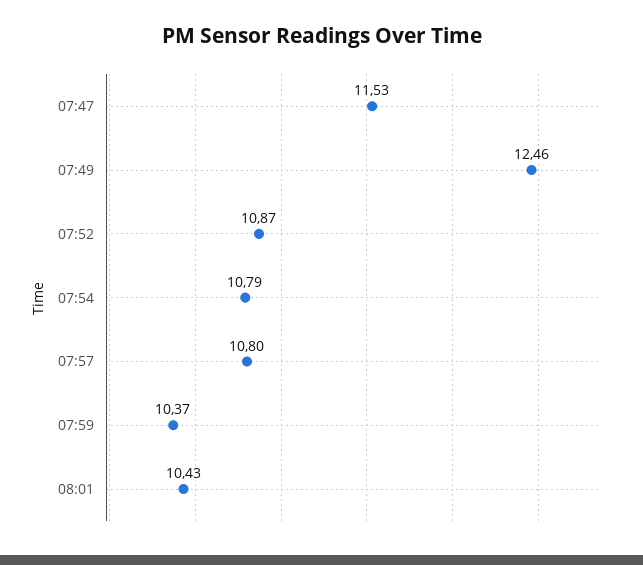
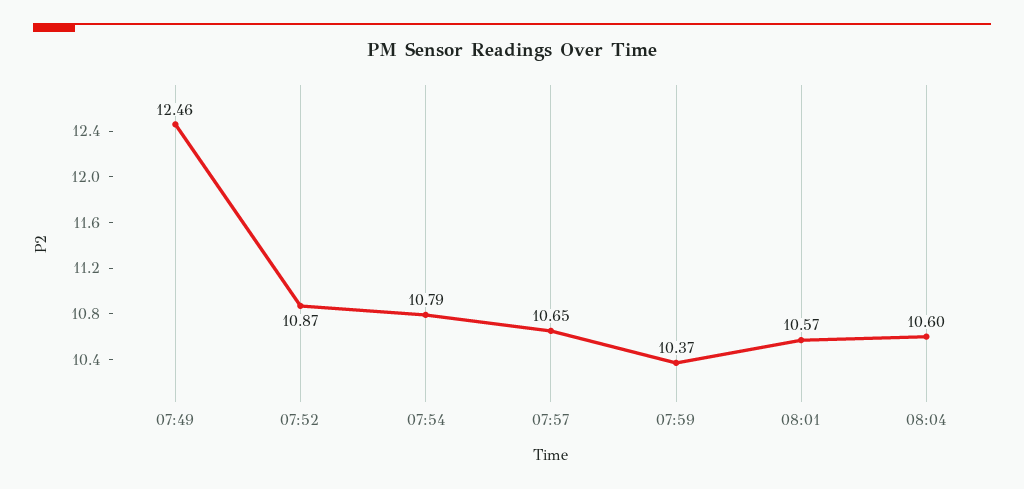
07:47: 11.53 -> none
07:57: 10.8 -> 10.65
08:01: 10.43 -> 10.57
08:04: none -> 10.6

